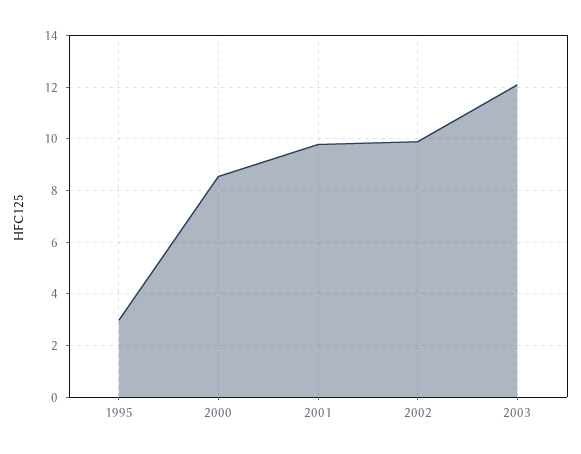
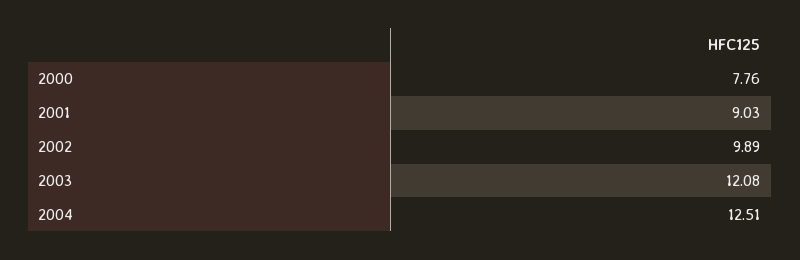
1995: 3 -> none
2000: 8.5 -> 7.76
2001: 9.75 -> 9.03
2004: none -> 12.51

